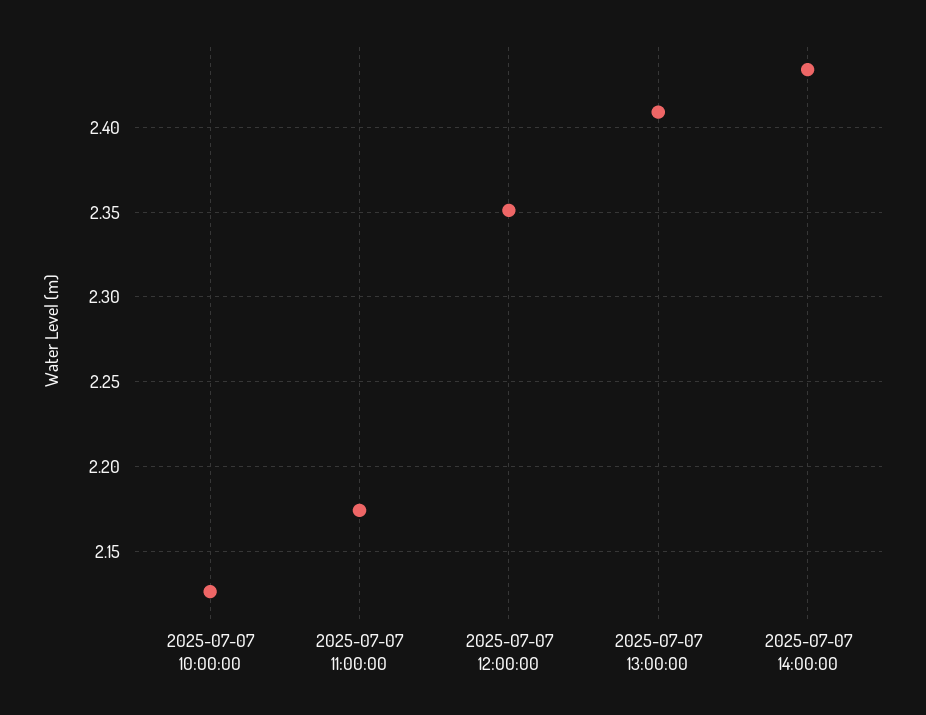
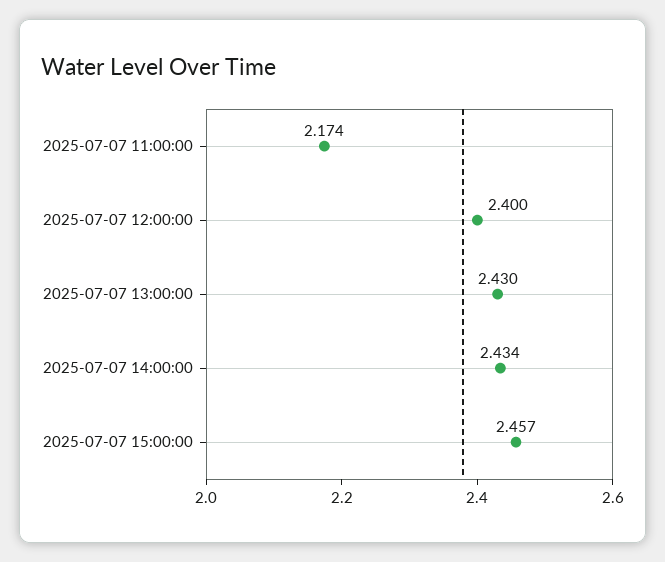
2025-07-07 10:00:00: 2.125 -> none
2025-07-07 12:00:00: 2.35 -> 2.4
2025-07-07 13:00:00: 2.41 -> 2.43
2025-07-07 15:00:00: none -> 2.457

